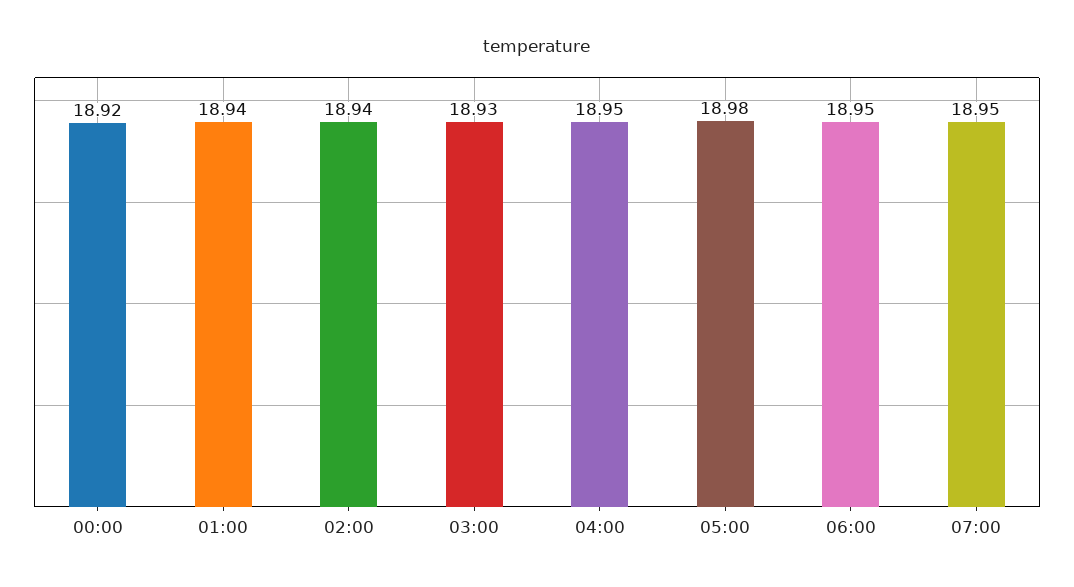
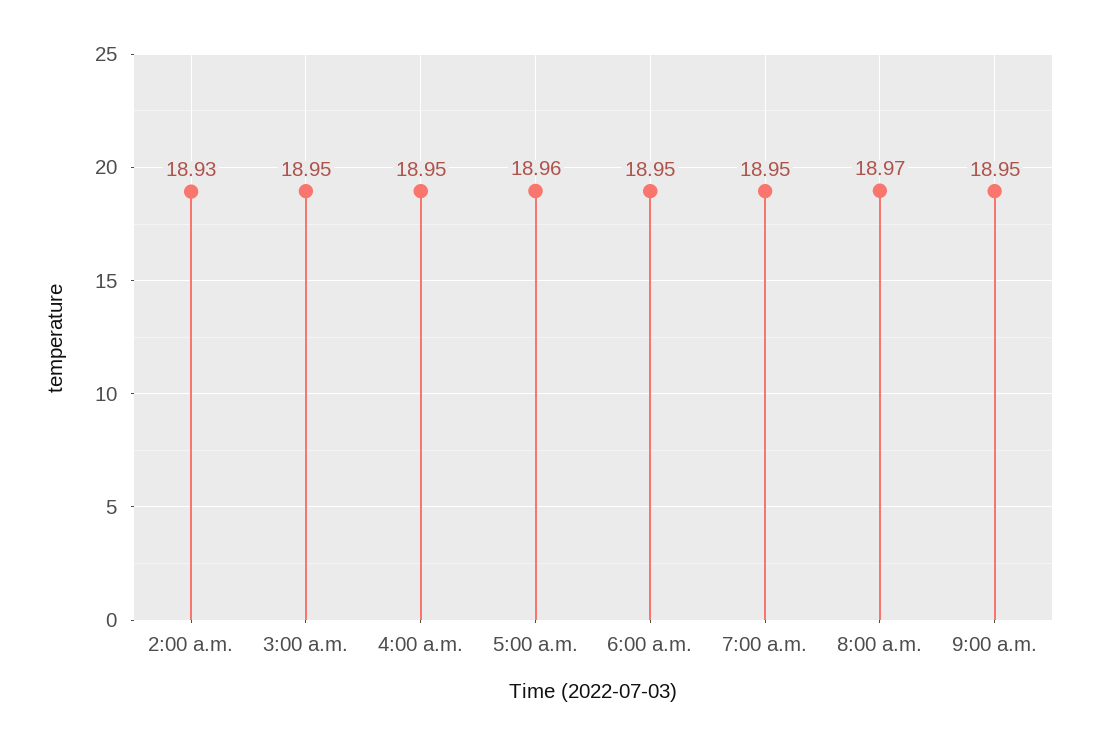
00:00: 18.92 -> none
01:00: 18.94 -> none
02:00: 18.94 -> 18.93
03:00: 18.93 -> 18.95
05:00: 18.98 -> 18.96
8:00 a.m.: none -> 18.97
9:00 a.m.: none -> 18.95

